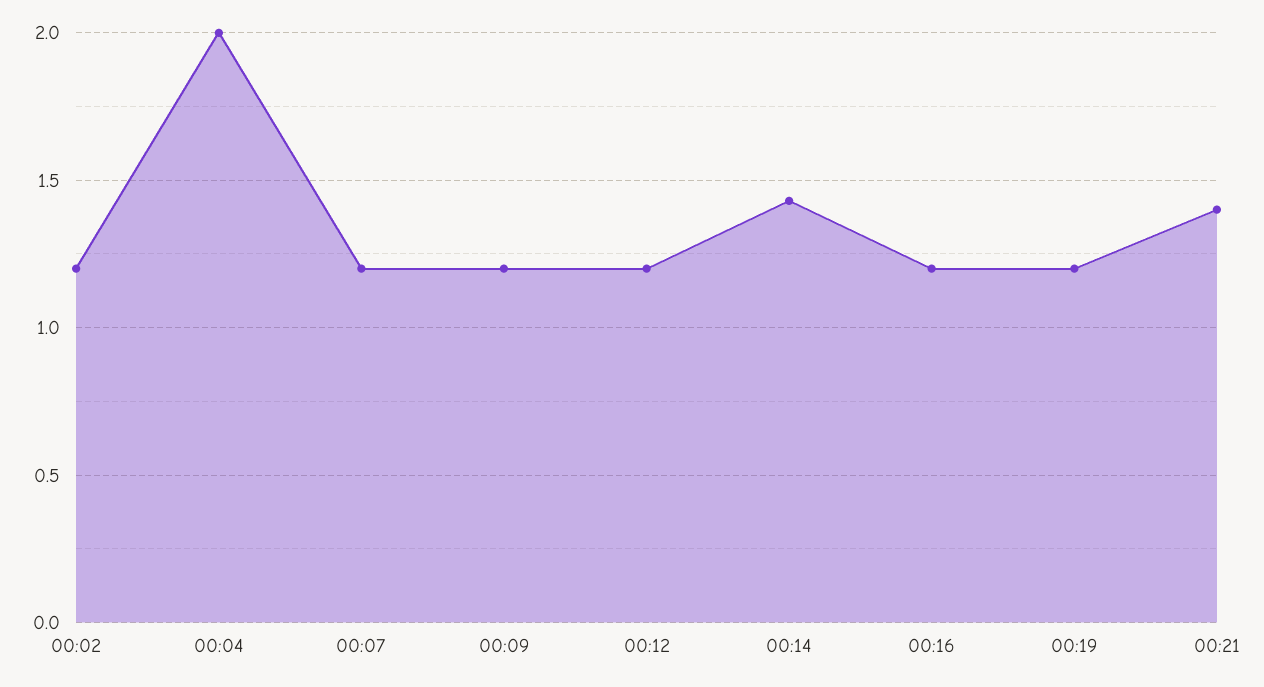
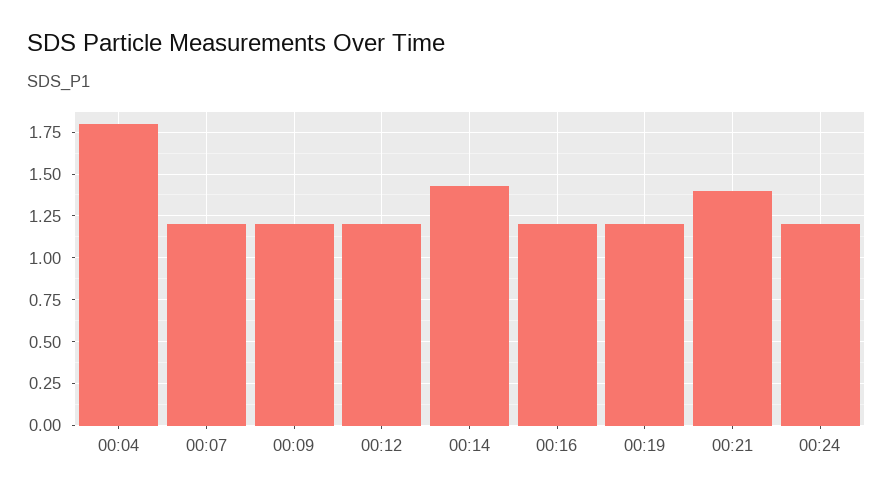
00:02: 1.2 -> none
00:04: 2 -> 1.8
00:24: none -> 1.2

